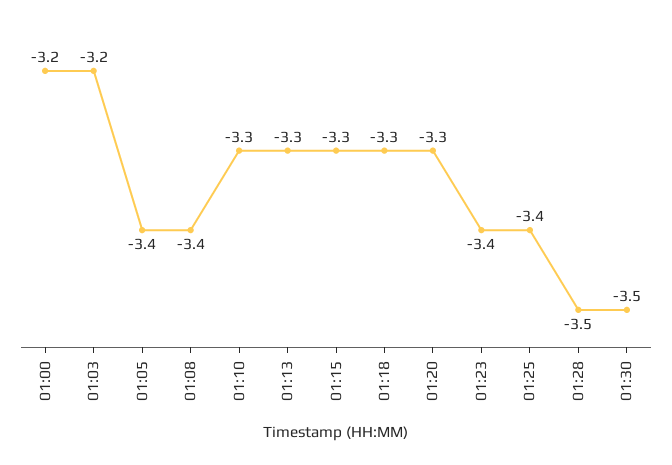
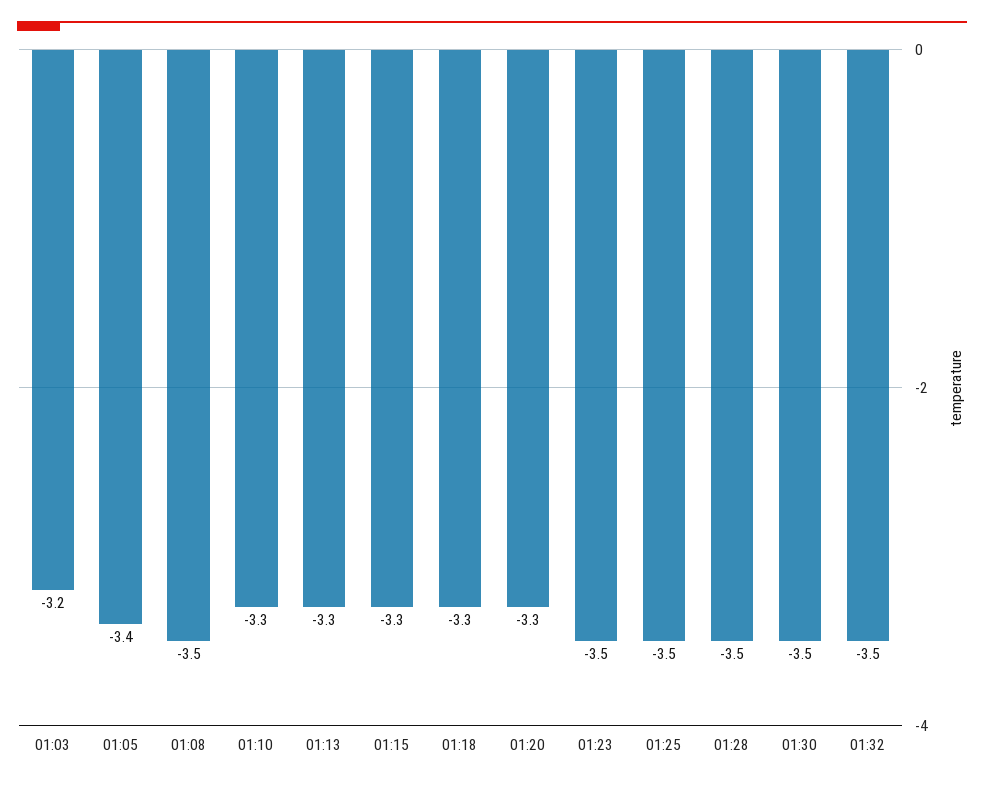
01:00: -3.2 -> none
01:08: -3.4 -> -3.5
01:23: -3.4 -> -3.5
01:25: -3.4 -> -3.5
01:32: none -> -3.5

